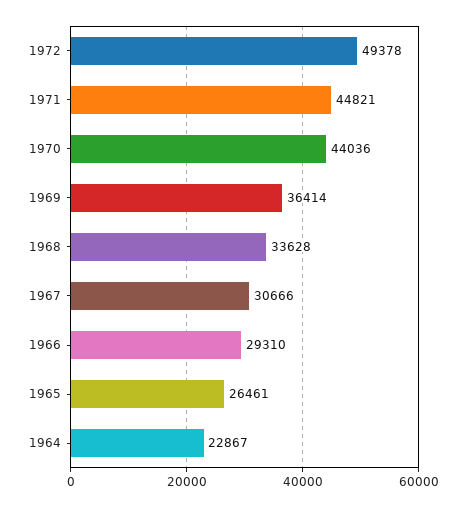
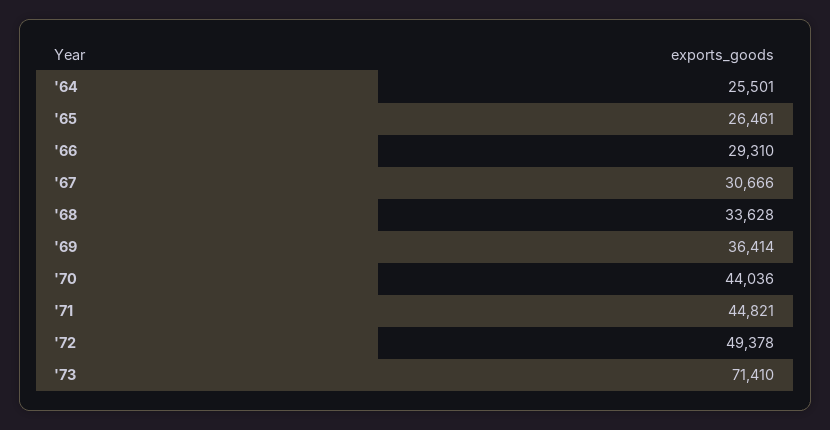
1964: 22867 -> 25501
'73: none -> 71410

